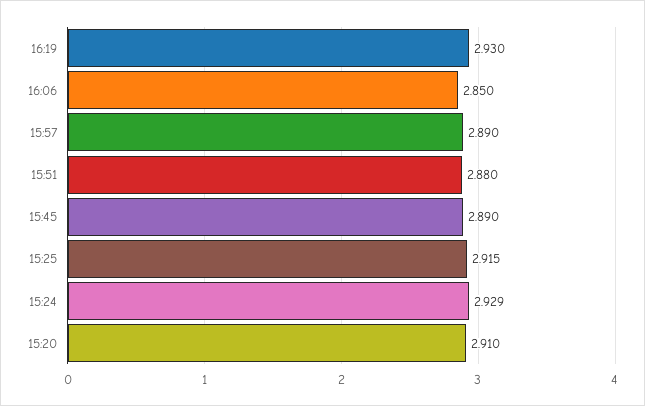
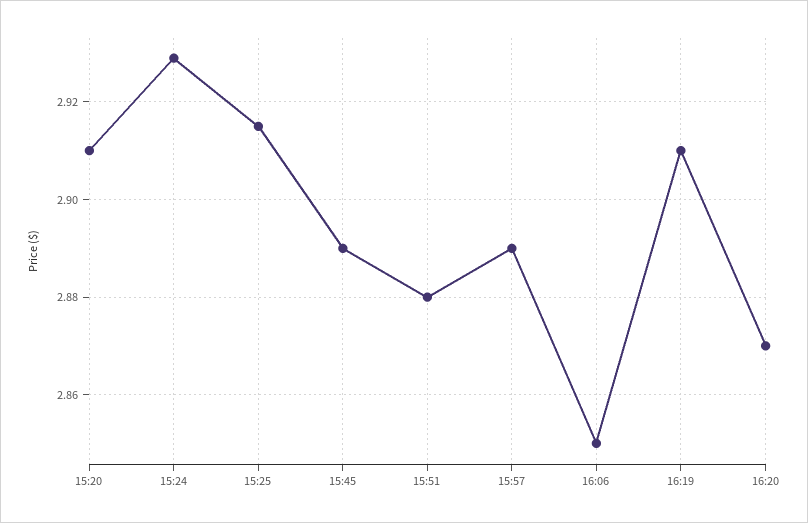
16:19: 2.93 -> 2.91
16:20: none -> 2.87

